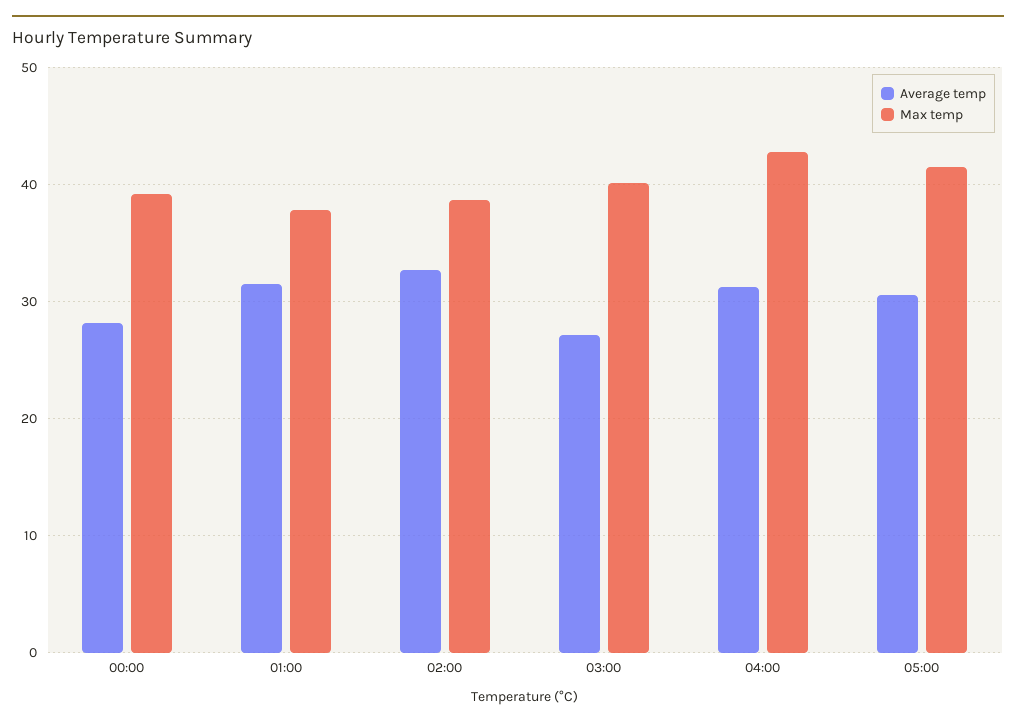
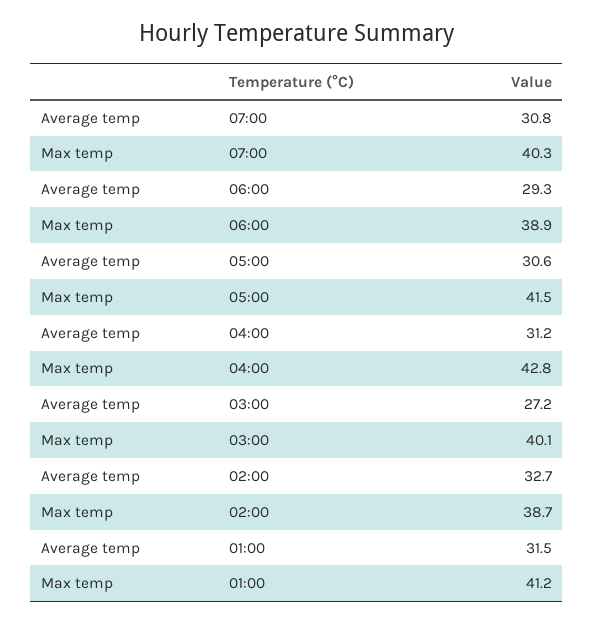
Average temp, 00:00: 28 -> none
Max temp, 00:00: 39 -> none
Max temp, 01:00: 38 -> 41.2
Average temp, 07:00: none -> 30.8
Max temp, 07:00: none -> 40.3
Average temp, 06:00: none -> 29.3
Max temp, 06:00: none -> 38.9

